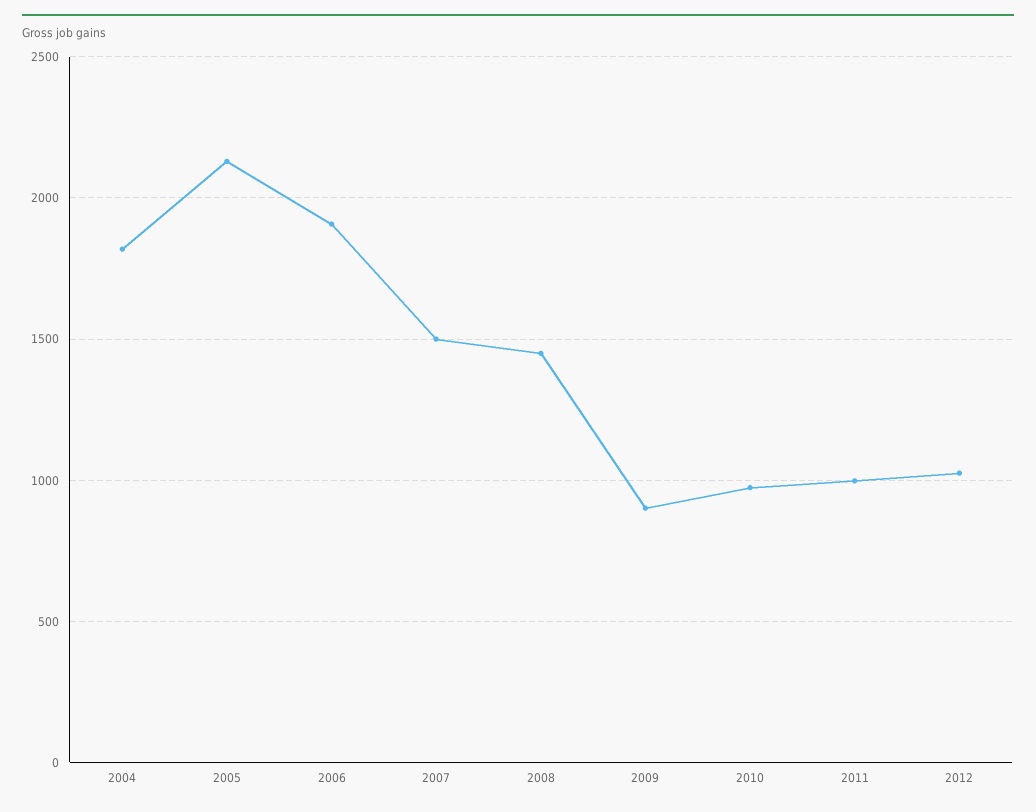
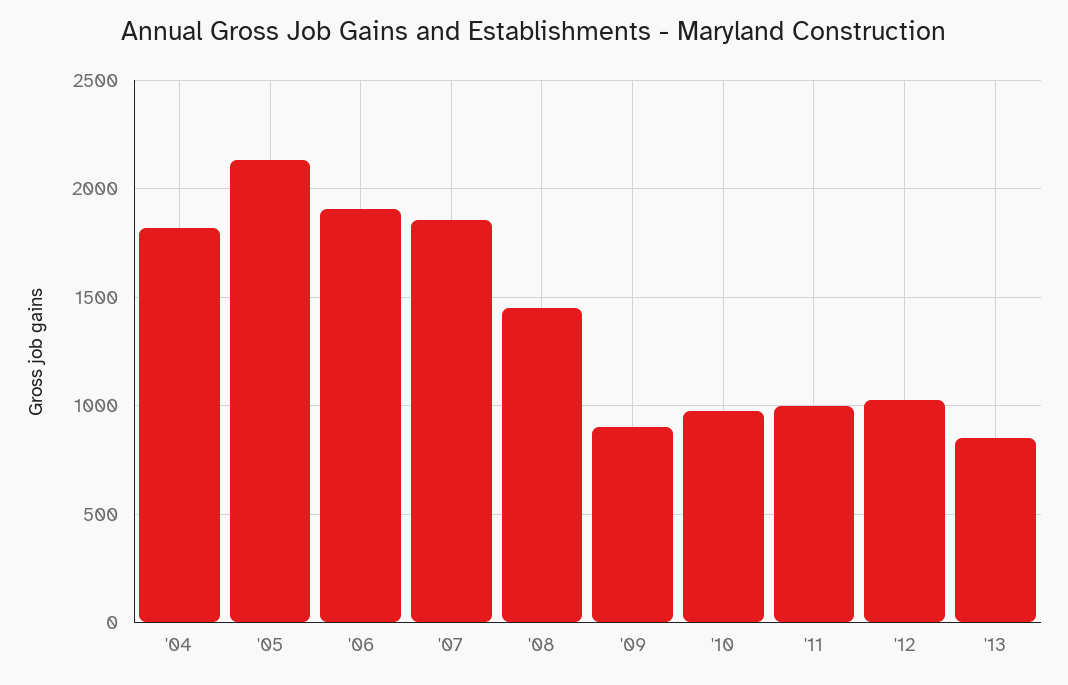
2007: 1500 -> 1850
'13: none -> 850

